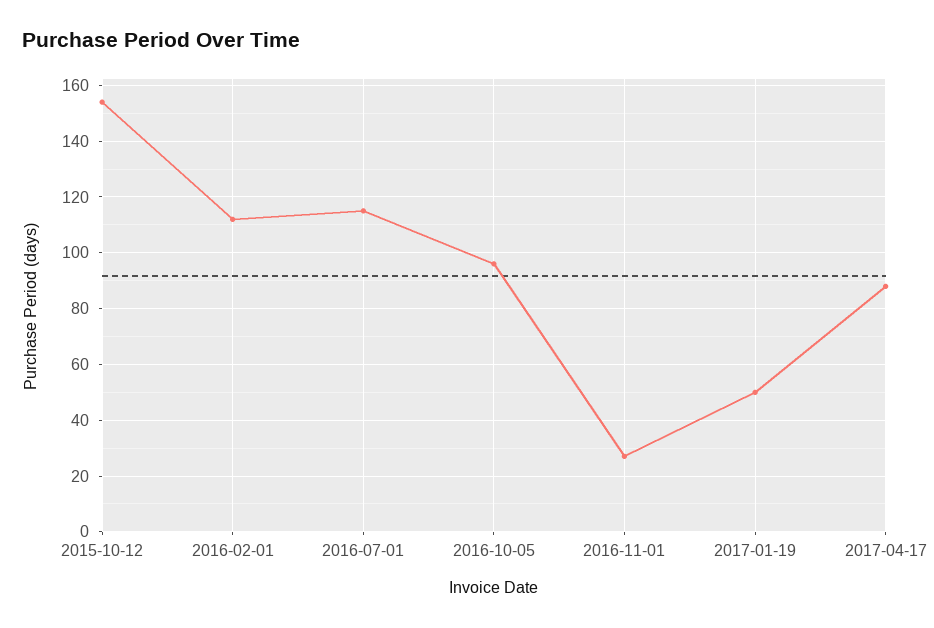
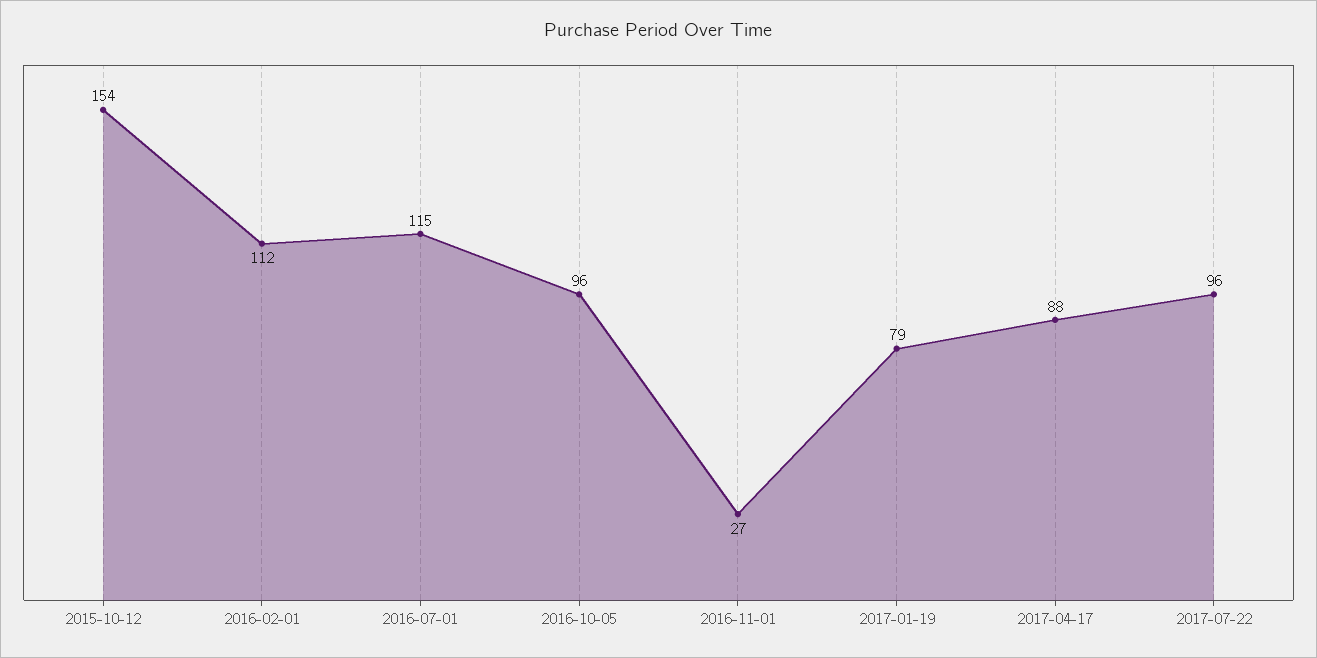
2017-01-19: 50 -> 79
2017-07-22: none -> 96

